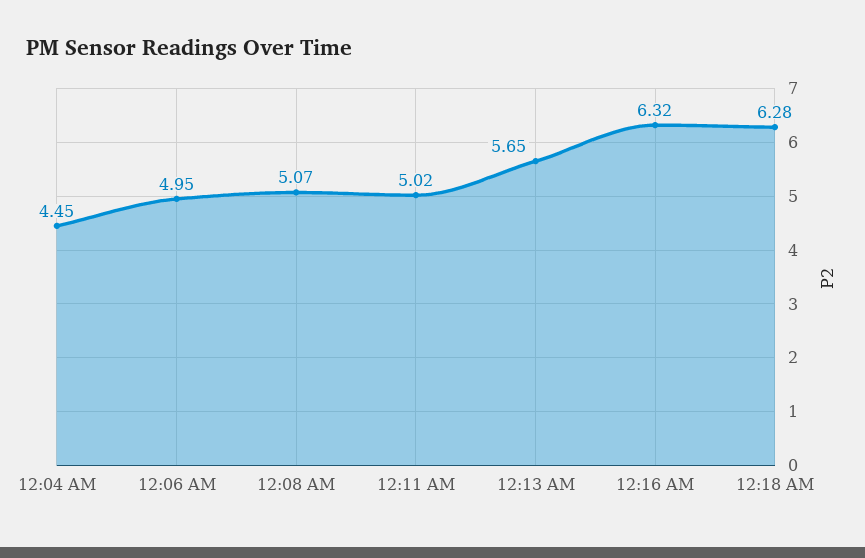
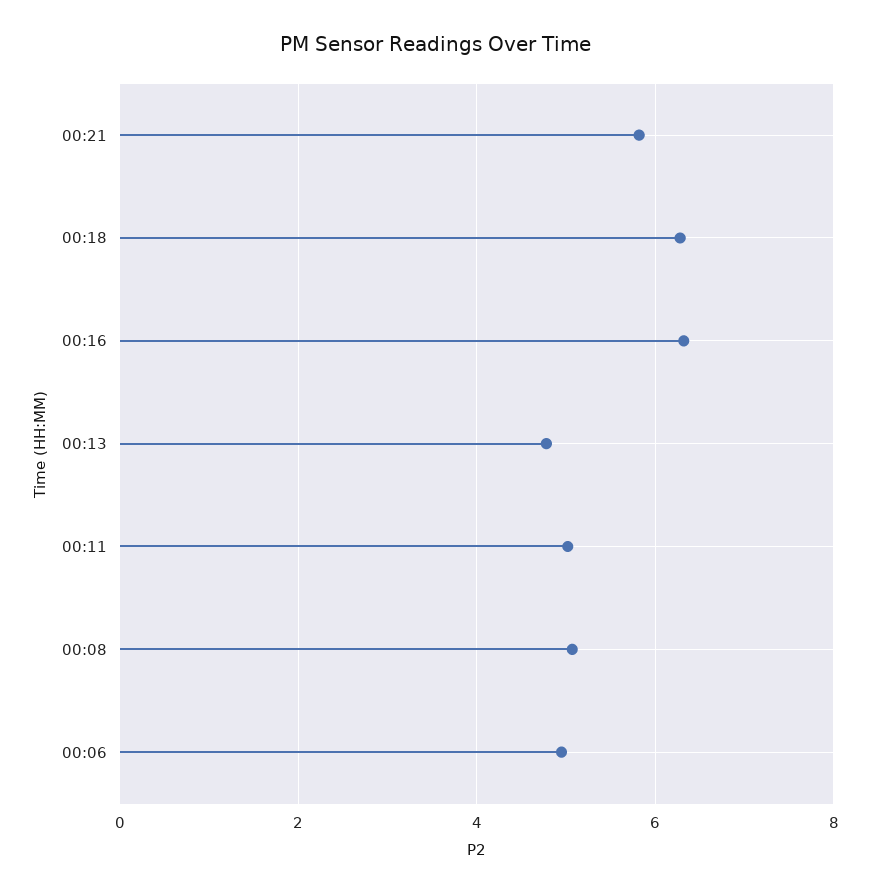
12:04 AM: 4.45 -> none
12:13 AM: 5.65 -> 4.8
00:21: none -> 5.8

